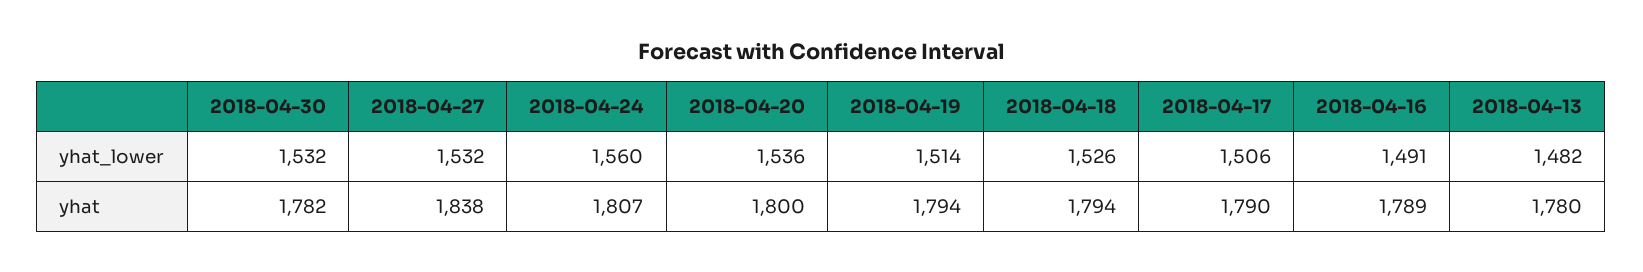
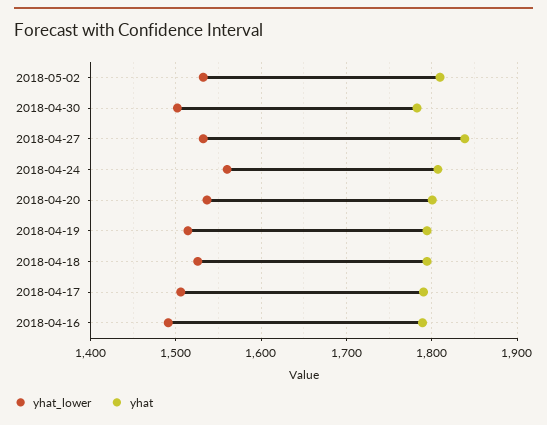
yhat_lower, 2018-04-30: 1532 -> 1500
yhat_lower, 2018-04-13: 1482 -> none
yhat, 2018-04-13: 1780 -> none
yhat_lower, 2018-05-02: none -> 1530
yhat, 2018-05-02: none -> 1810

